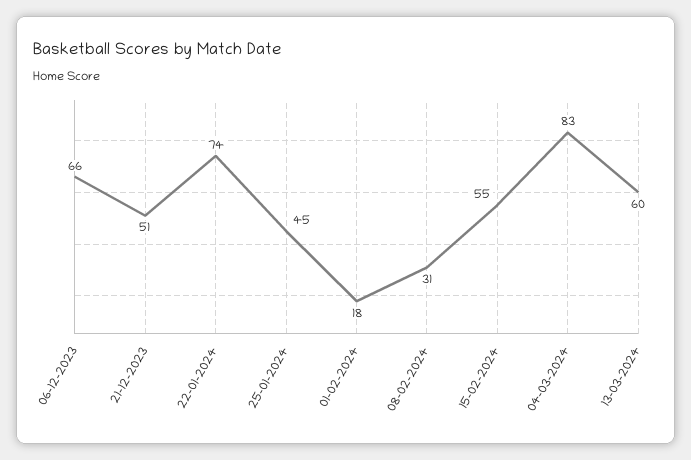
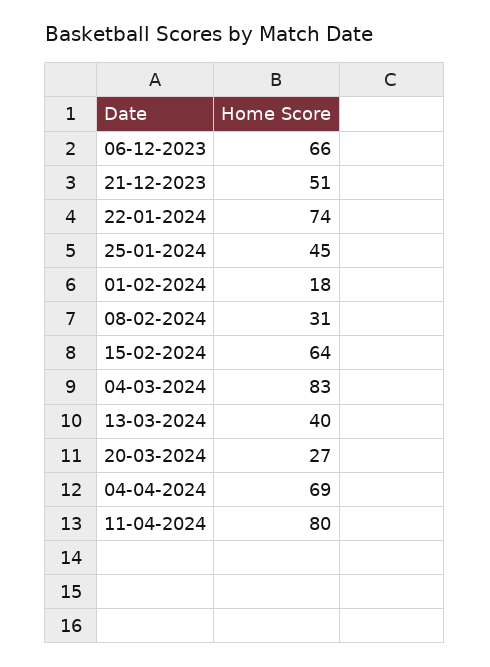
15-02-2024: 55 -> 64
13-03-2024: 60 -> 40
20-03-2024: none -> 27
04-04-2024: none -> 69
11-04-2024: none -> 80

